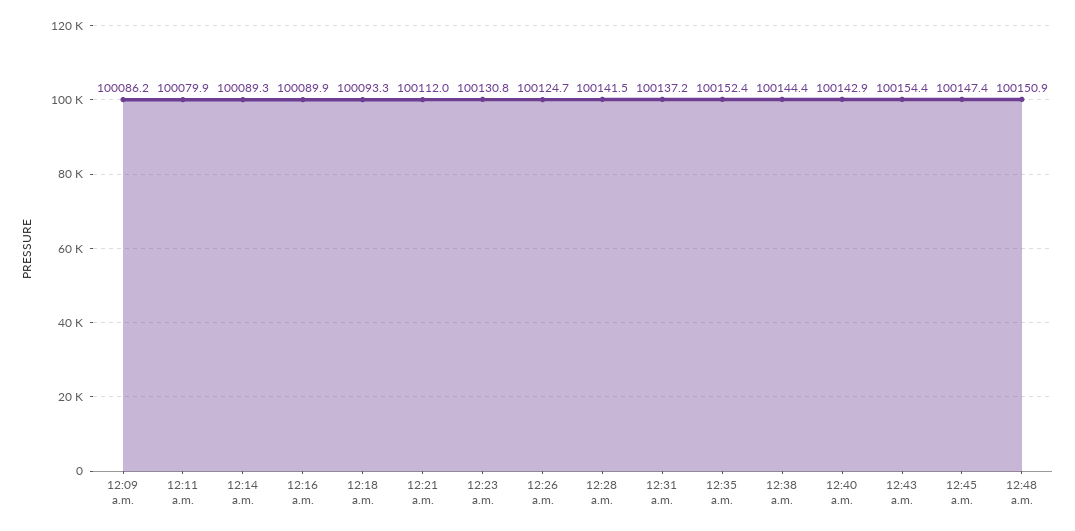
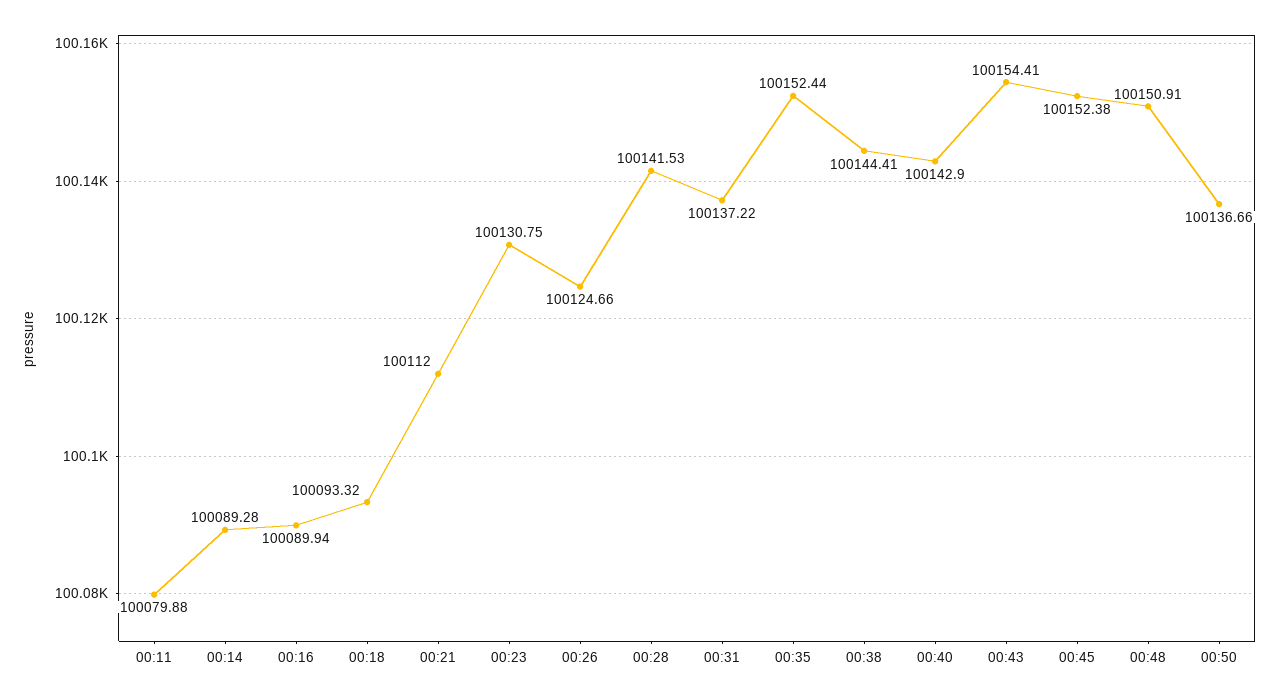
12:09 a.m.: 100086.2 -> none
12:45 a.m.: 100147.4 -> 100152.38
00:50: none -> 100136.66

